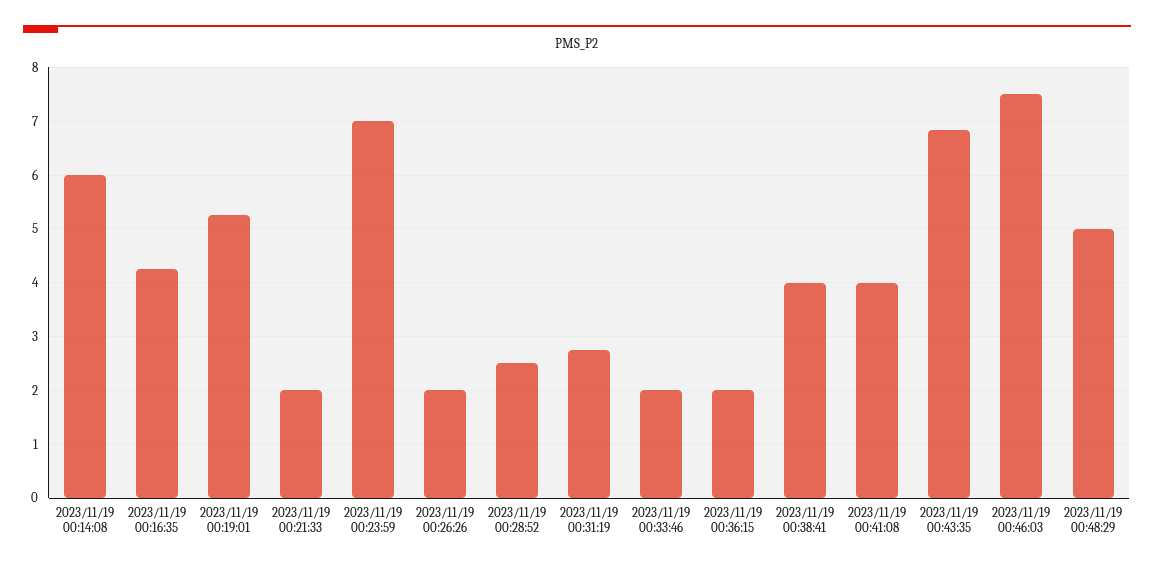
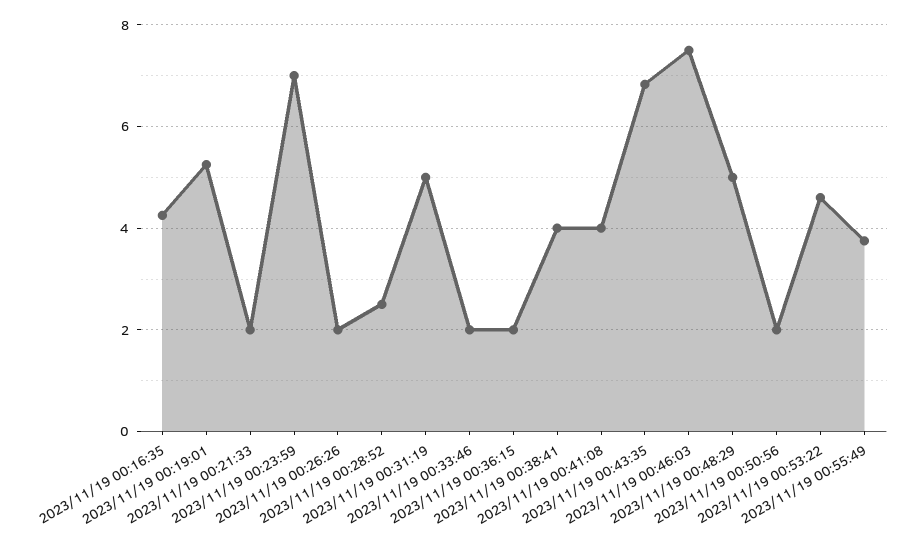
2023/11/19 00:14:08: 6 -> none
2023/11/19 00:31:19: 2.8 -> 5
2023/11/19 00:50:56: none -> 2
2023/11/19 00:53:22: none -> 4.6
2023/11/19 00:55:49: none -> 3.8

